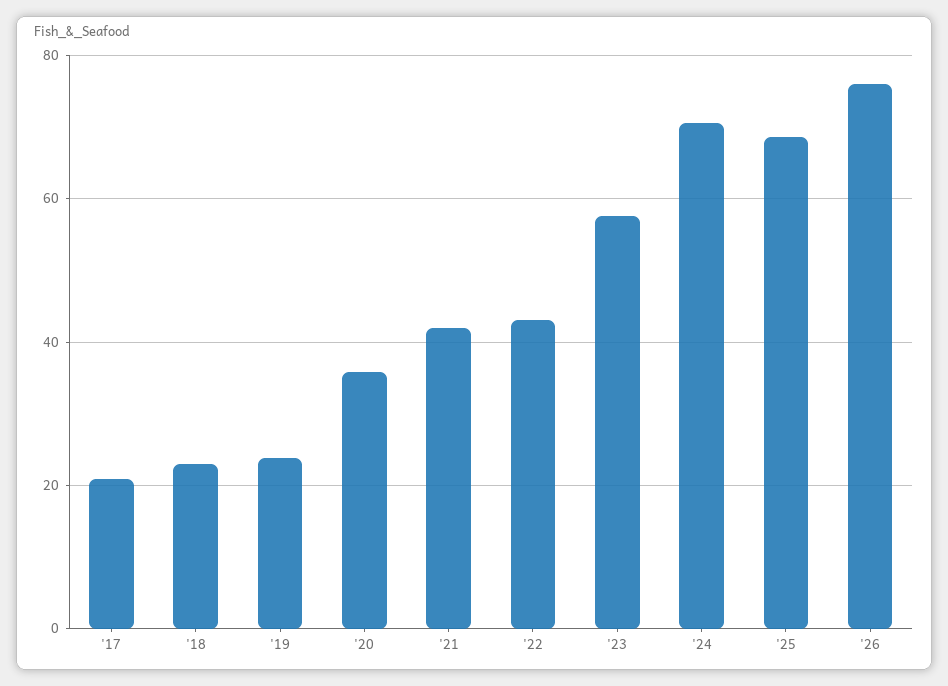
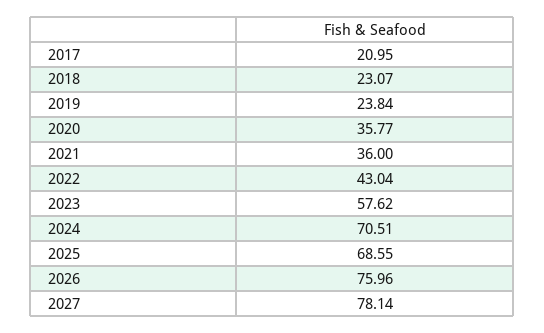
'21: 42 -> 36
2027: none -> 78.14

